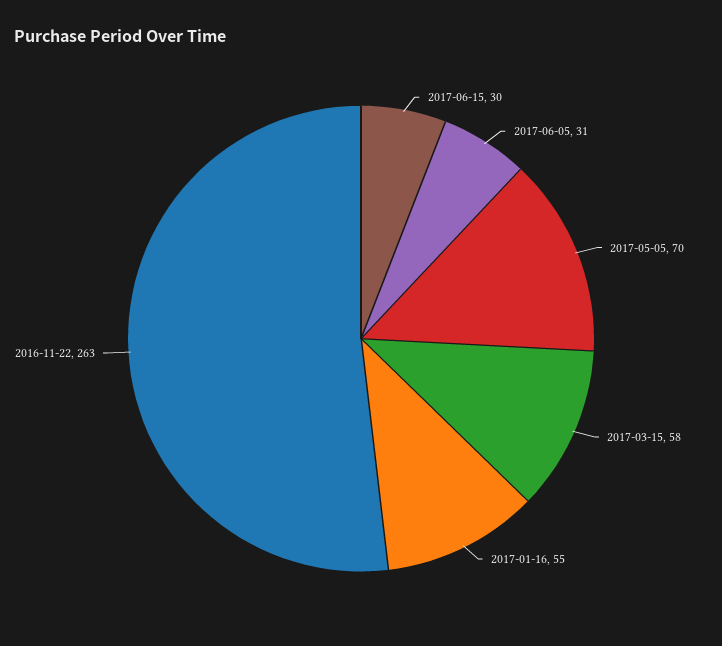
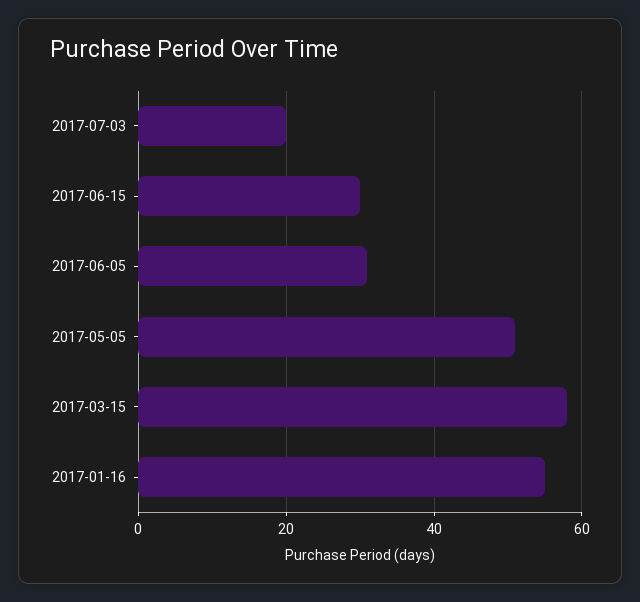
2017-05-05: 70 -> 50
2016-11-22: 263 -> none
2017-07-03: none -> 20

